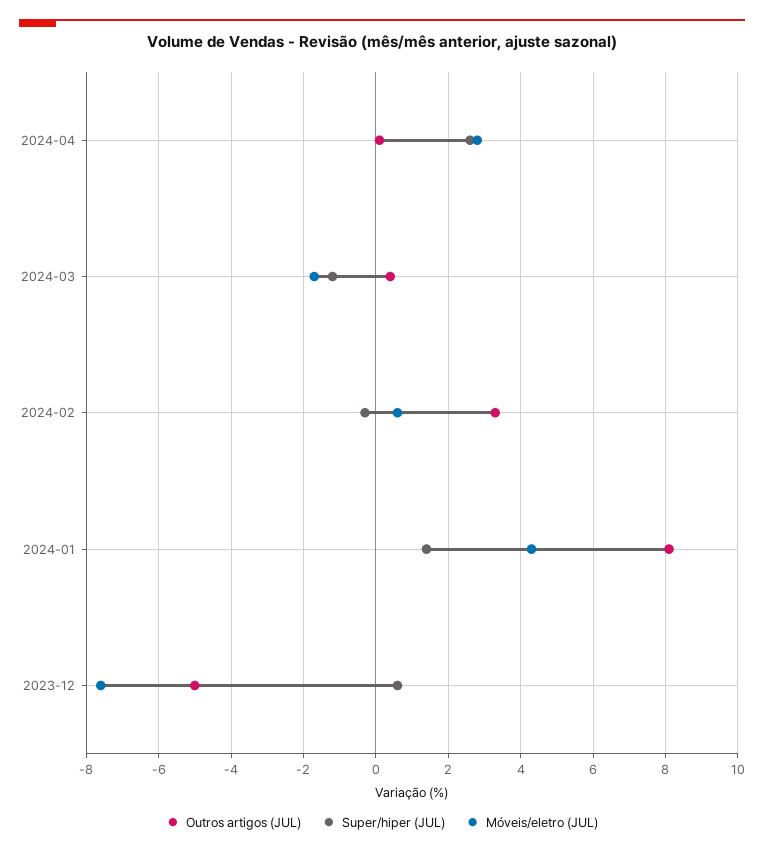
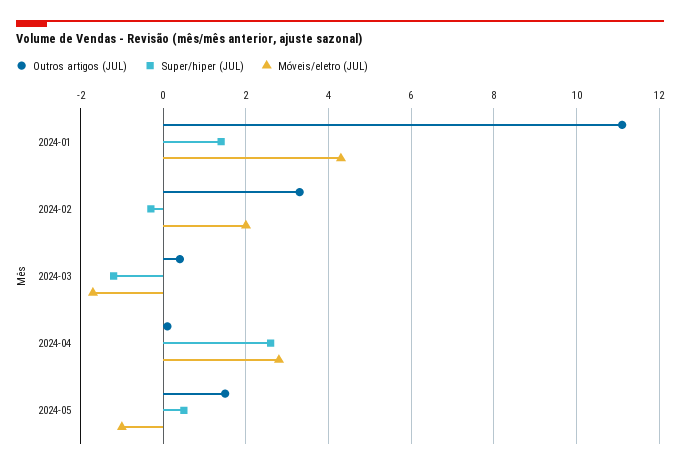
Móveis/eletro (JUL), 2024-02: 0.5 -> 2
Outros artigos (JUL), 2024-01: 8 -> 11
Outros artigos (JUL), 2023-12: -5 -> none
Super/hiper (JUL), 2023-12: 0.5 -> none
Móveis/eletro (JUL), 2023-12: -7.5 -> none
Outros artigos (JUL), 2024-05: none -> 1.5
Super/hiper (JUL), 2024-05: none -> 0.5
Móveis/eletro (JUL), 2024-05: none -> -1

